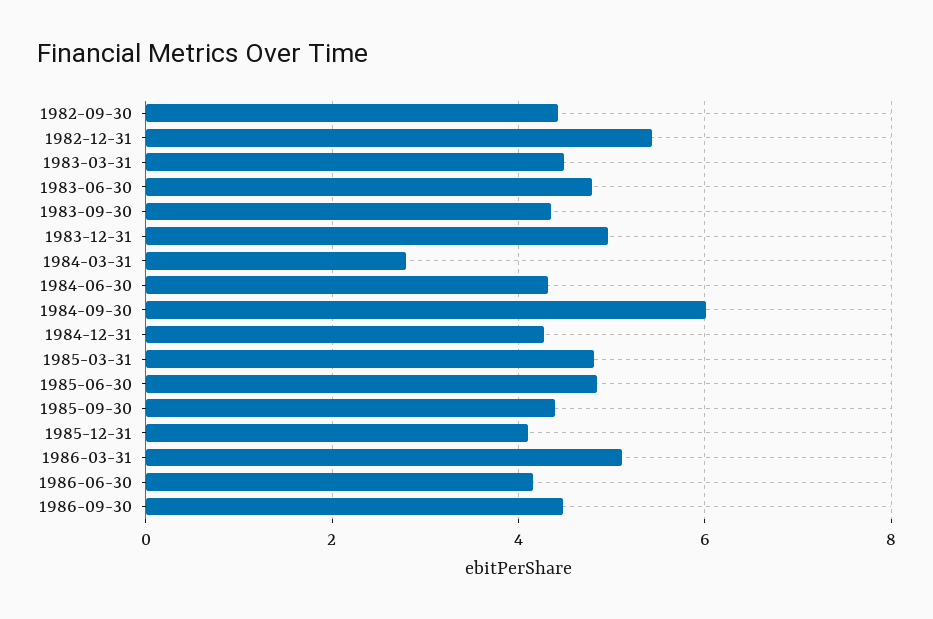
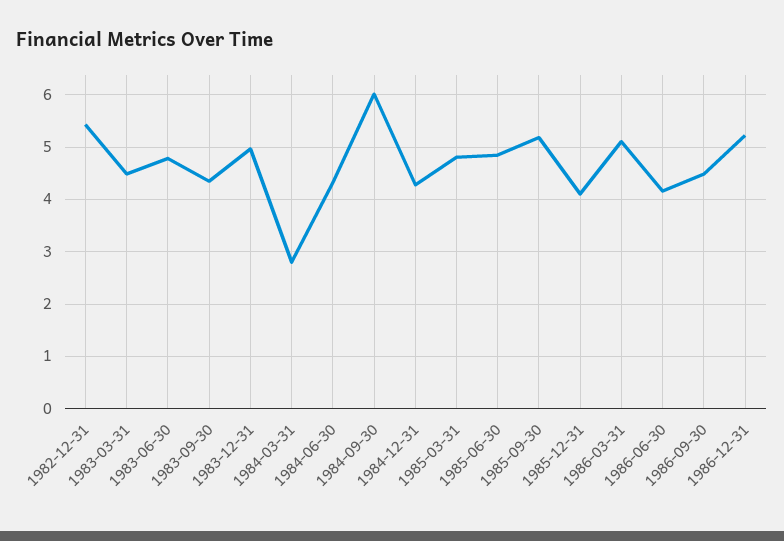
1982-09-30: 4.4 -> none
1985-09-30: 4.4 -> 5.2
1986-12-31: none -> 5.2

